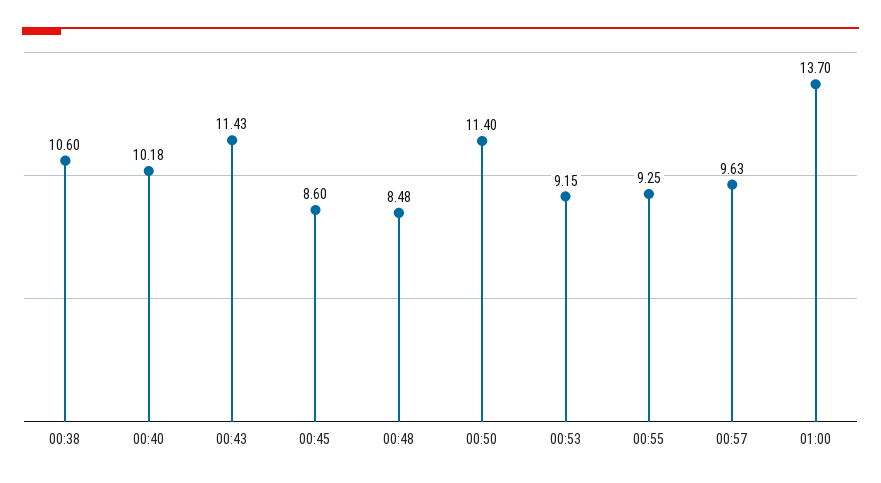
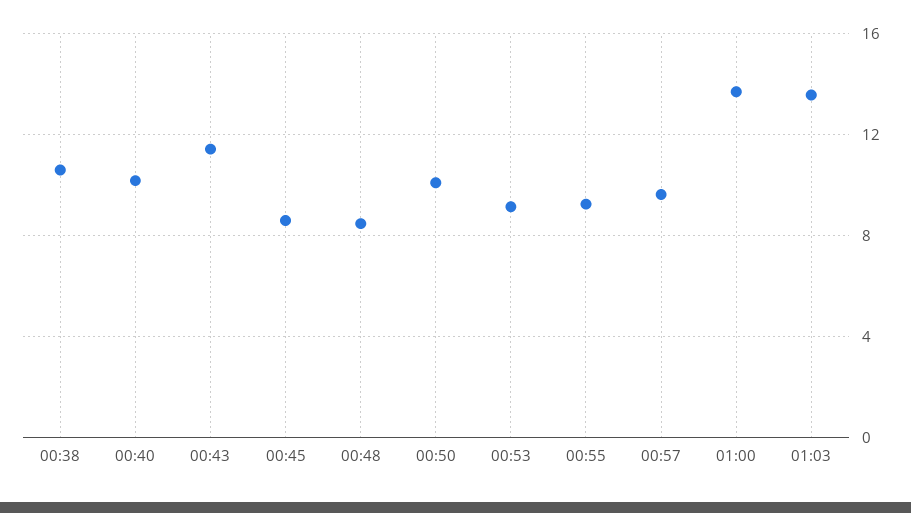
00:50: 11.4 -> 10
01:03: none -> 13.5

